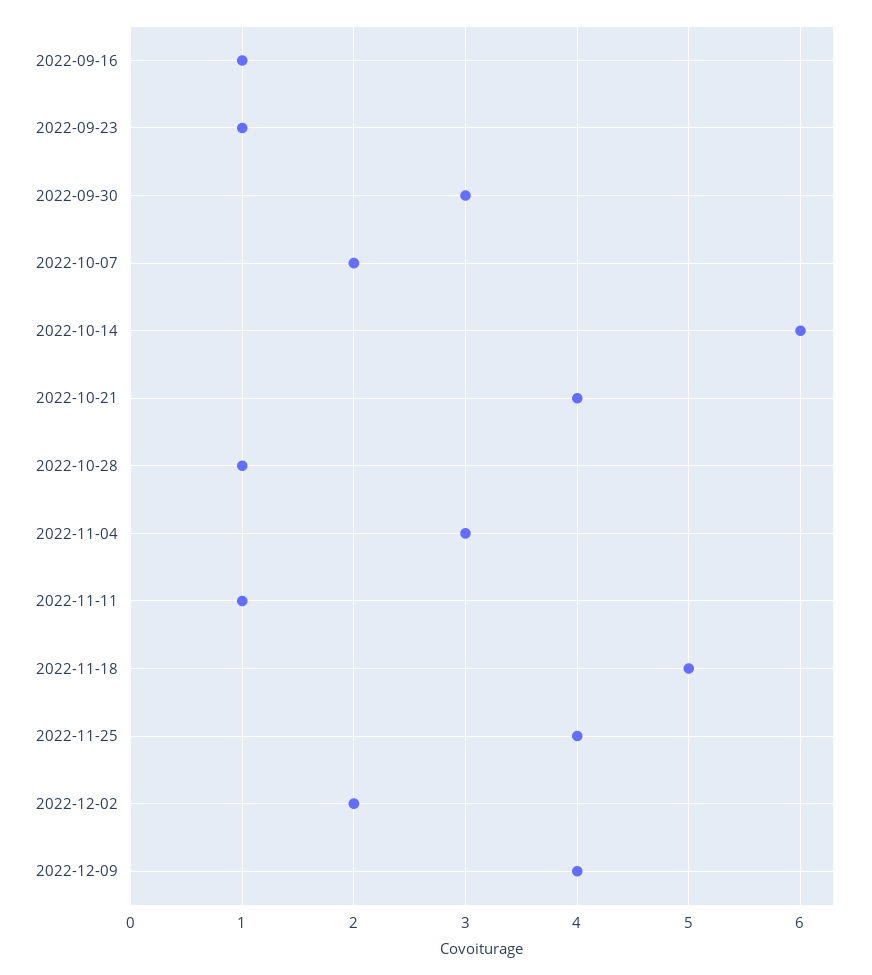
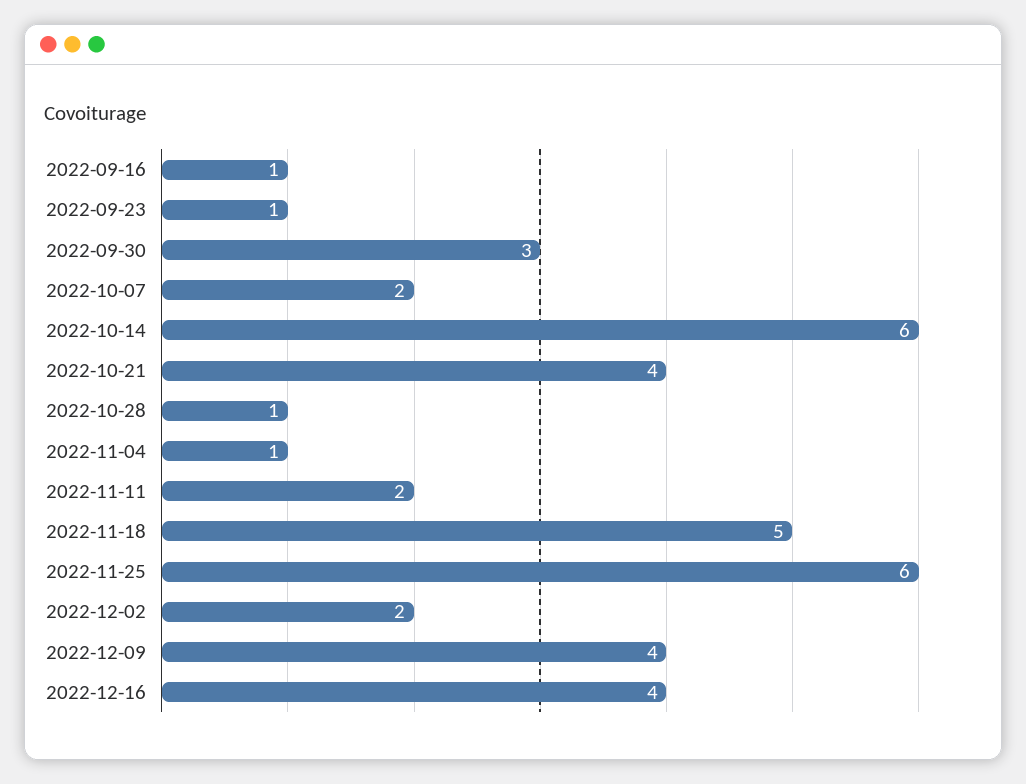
2022-11-04: 3 -> 1
2022-11-11: 1 -> 2
2022-11-25: 4 -> 6
2022-12-16: none -> 4

